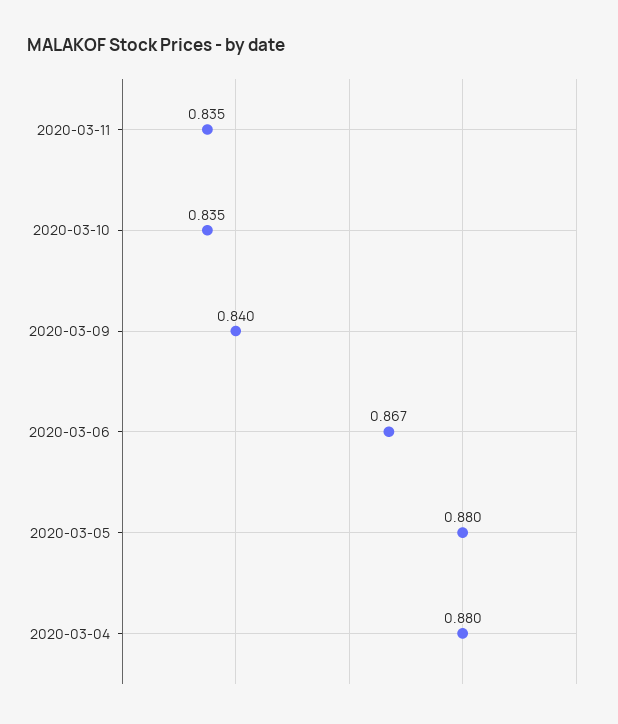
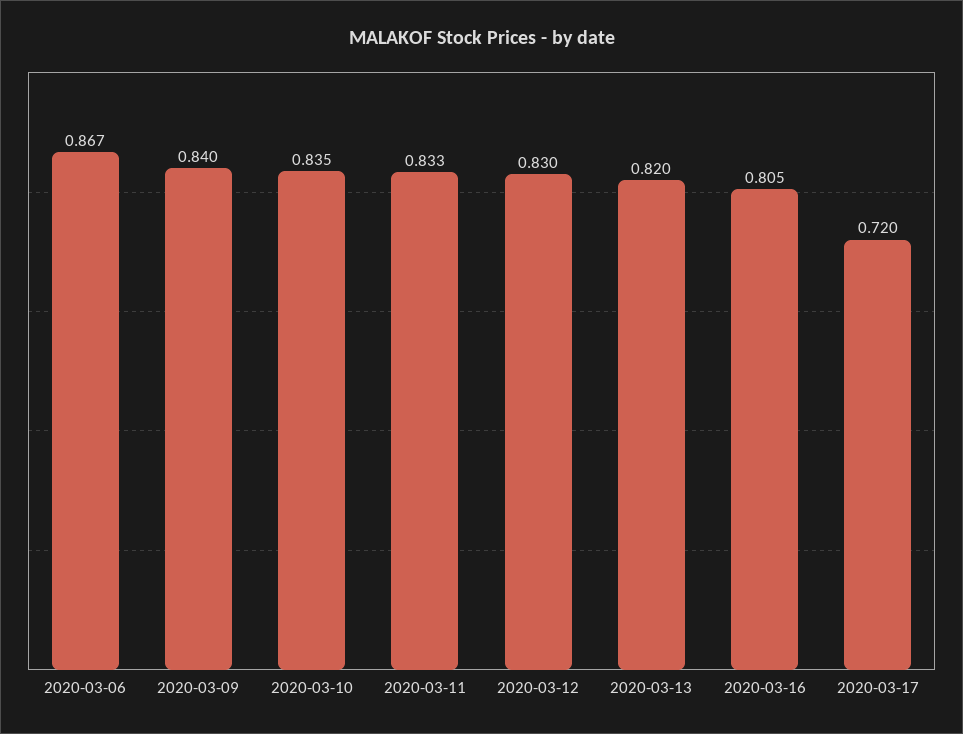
2020-03-11: 0.835 -> 0.833
2020-03-05: 0.88 -> none
2020-03-04: 0.88 -> none
2020-03-12: none -> 0.83
2020-03-13: none -> 0.82
2020-03-16: none -> 0.805
2020-03-17: none -> 0.72

